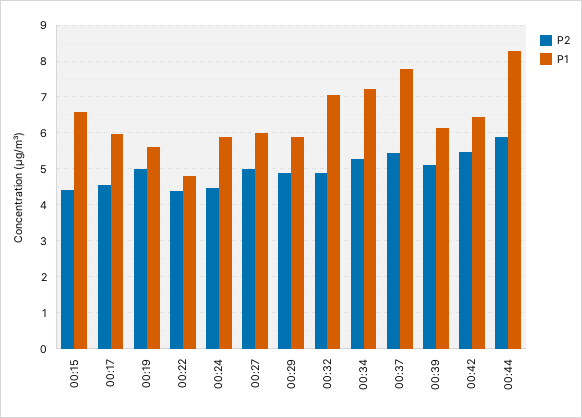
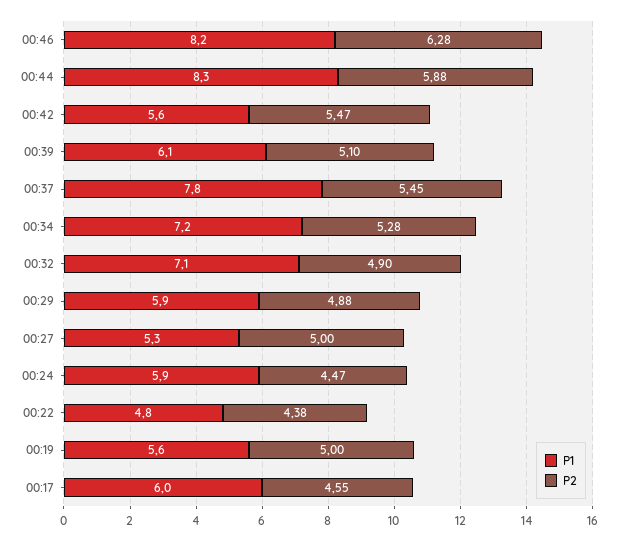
P2, 00:15: 4.4 -> none
P1, 00:15: 6.6 -> none
P1, 00:27: 6 -> 5.3
P1, 00:42: 6.4 -> 5.6
P1, 00:46: none -> 8.2
P2, 00:46: none -> 6.28

